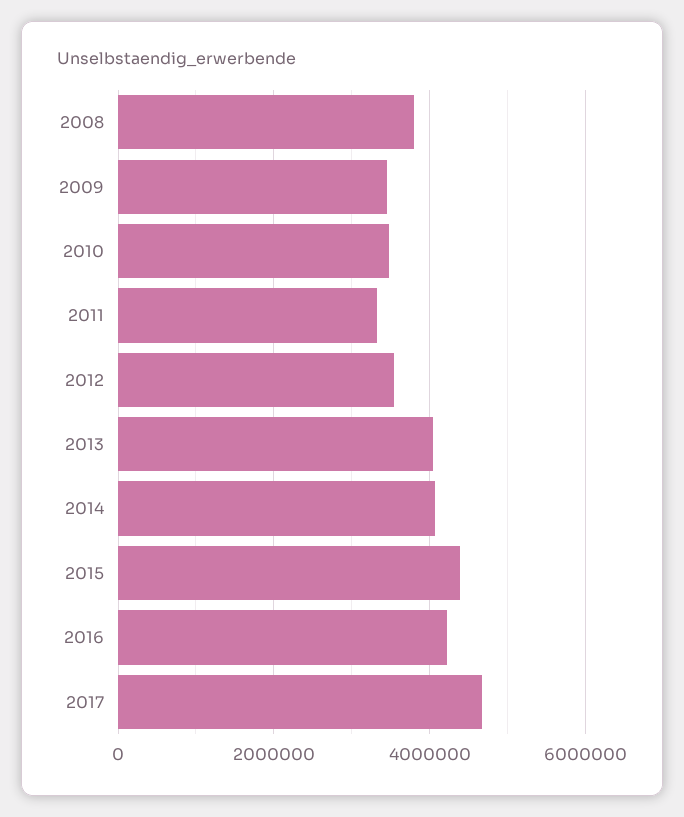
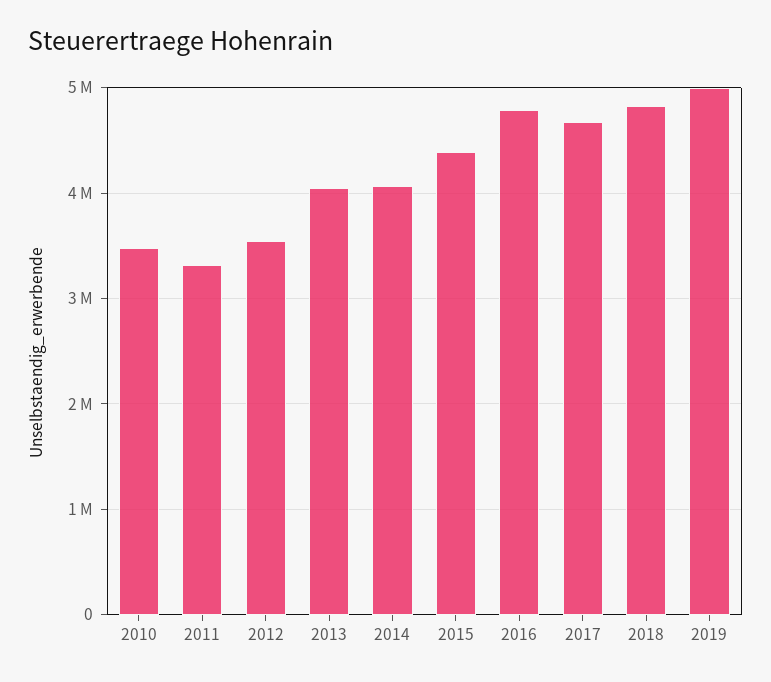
2008: 3800000 -> none
2009: 3400000 -> none
2016: 4200000 -> 4800000
2018: none -> 4800000
2019: none -> 5000000

